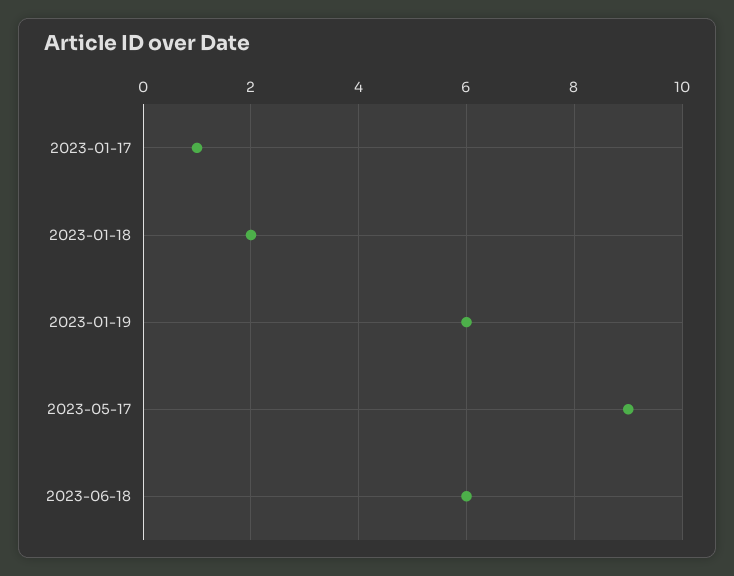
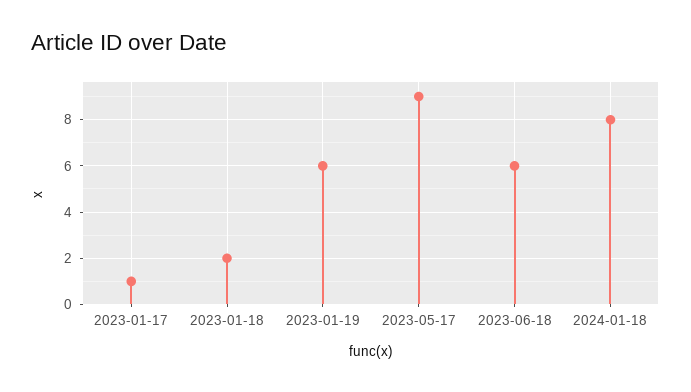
2024-01-18: none -> 8

